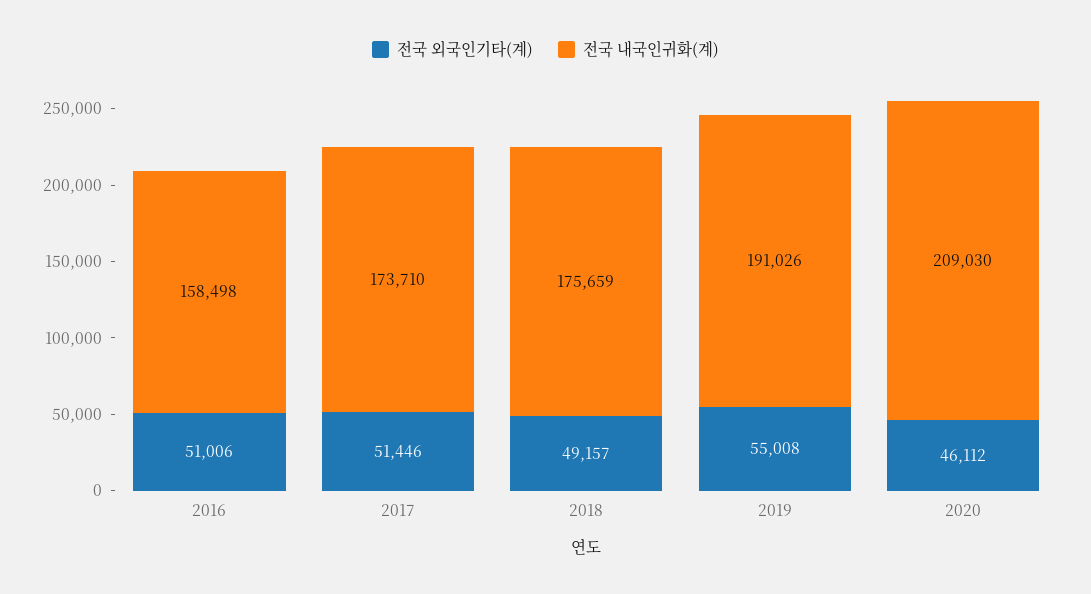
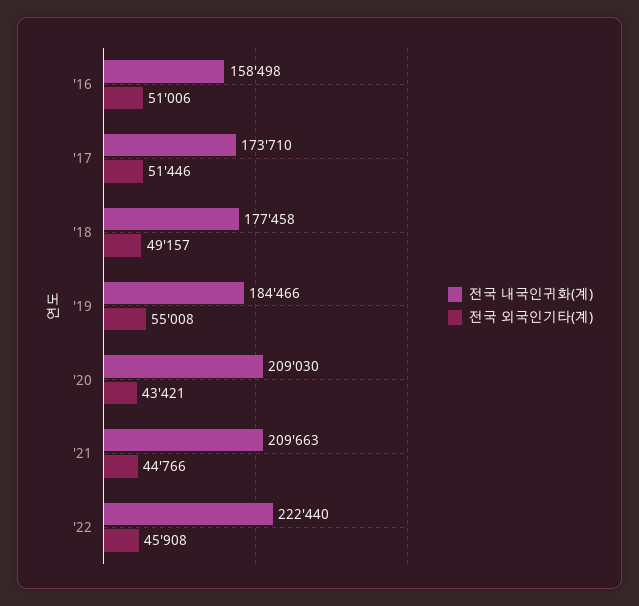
전국 내국인귀화(계), 2018: 175659 -> 177458
전국 내국인귀화(계), 2019: 191026 -> 184466
전국 외국인기타(계), 2020: 46112 -> 43421
전국 내국인귀화(계), '21: none -> 209663
전국 외국인기타(계), '21: none -> 44766
전국 내국인귀화(계), '22: none -> 222440
전국 외국인기타(계), '22: none -> 45908

